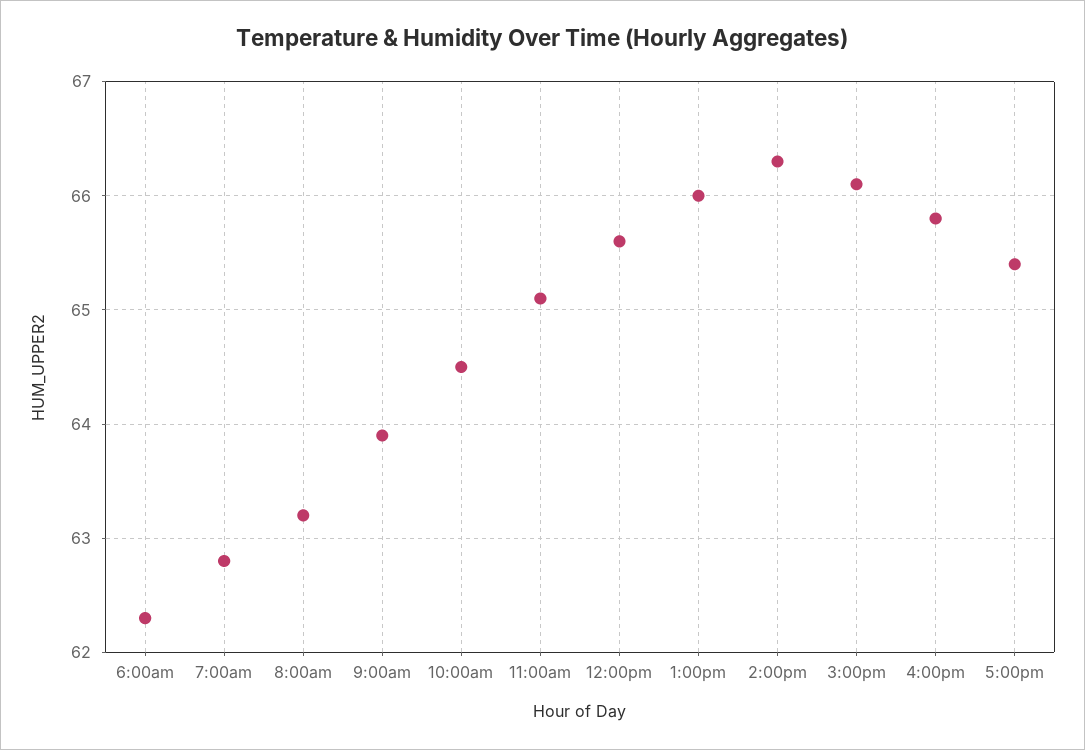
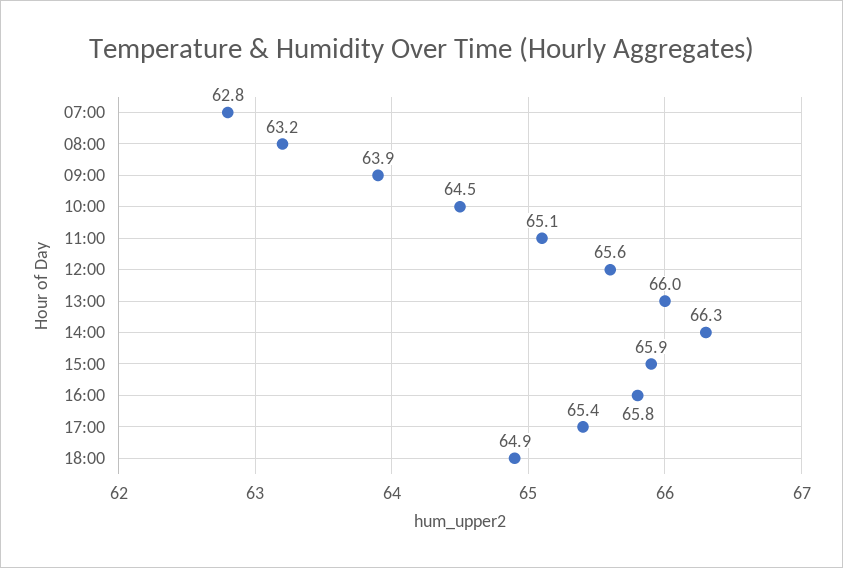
6:00am: 62.3 -> none
3:00pm: 66.1 -> 65.9
18:00: none -> 64.9

